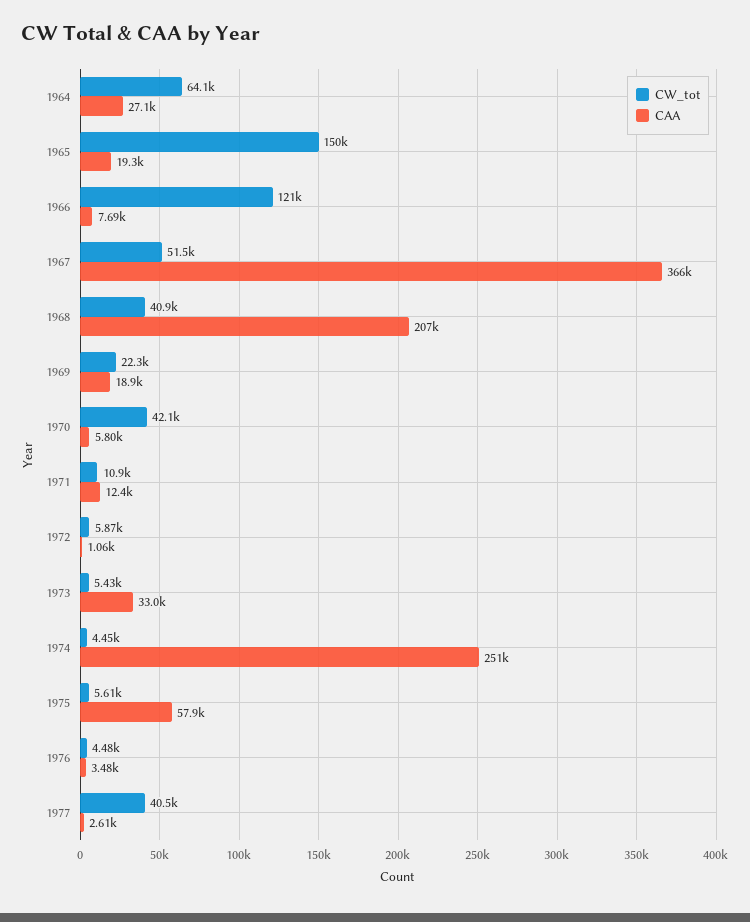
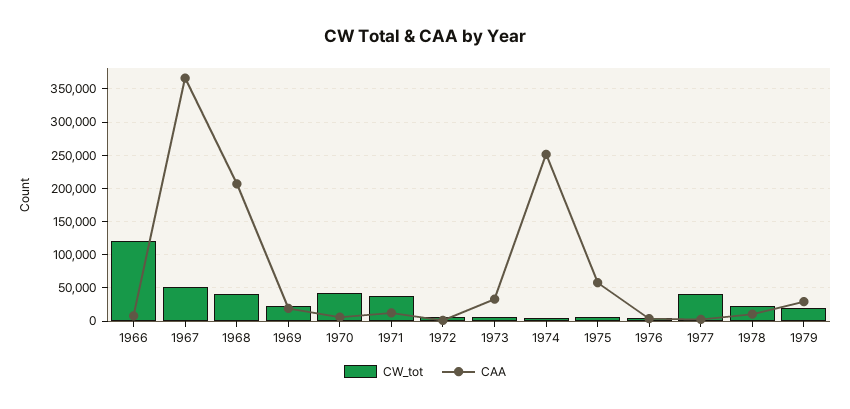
CW_tot, 1964: 64100 -> none
CAA, 1964: 27100 -> none
CW_tot, 1965: 150000 -> none
CAA, 1965: 19300 -> none
CW_tot, 1971: 10900 -> 40000
CW_tot, 1978: none -> 20000
CAA, 1978: none -> 10000
CW_tot, 1979: none -> 20000
CAA, 1979: none -> 30000

